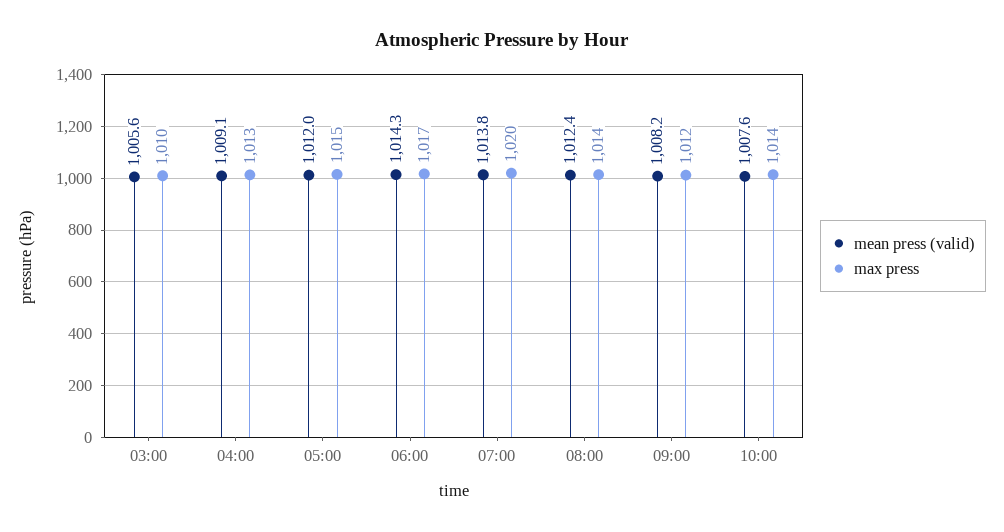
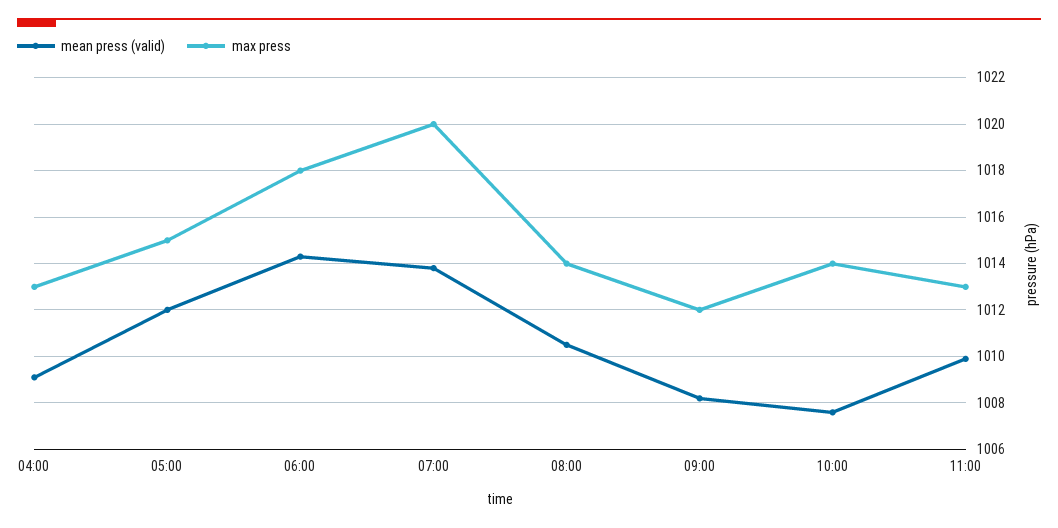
mean press (valid), 03:00: 1005.6 -> none
max press, 03:00: 1010 -> none
max press, 06:00: 1017 -> 1018
mean press (valid), 08:00: 1012.4 -> 1010.5
mean press (valid), 11:00: none -> 1010
max press, 11:00: none -> 1013

